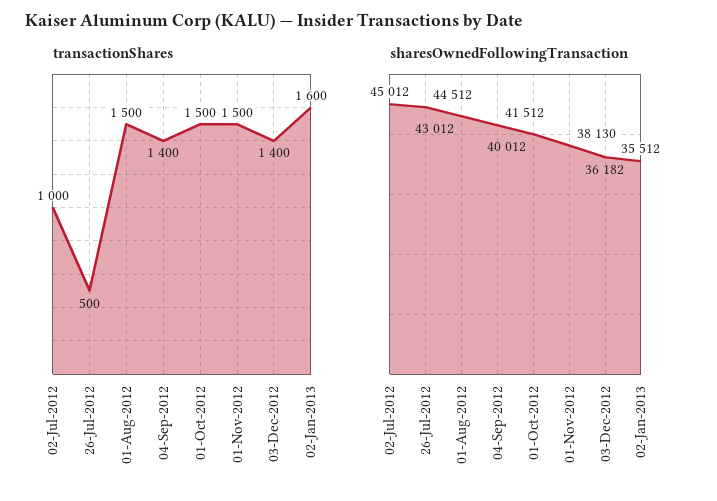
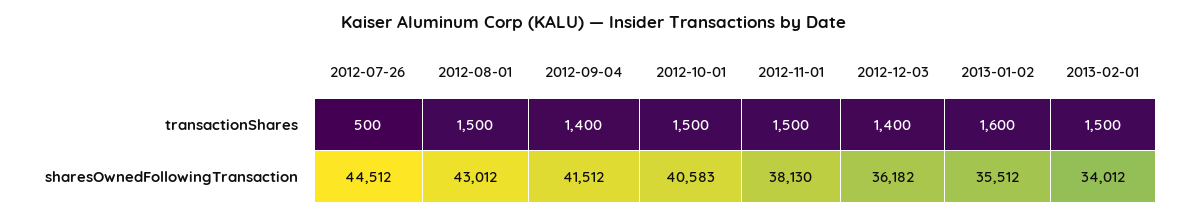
transactionShares, 02-Jul-2012: 1000 -> none
sharesOwnedFollowingTransaction, 02-Jul-2012: 45012 -> none
sharesOwnedFollowingTransaction, 01-Oct-2012: 40012 -> 40583
transactionShares, 2013-02-01: none -> 1500
sharesOwnedFollowingTransaction, 2013-02-01: none -> 34012

